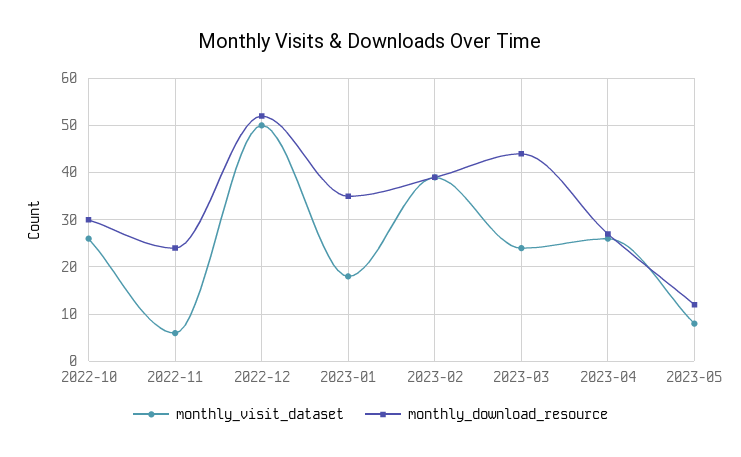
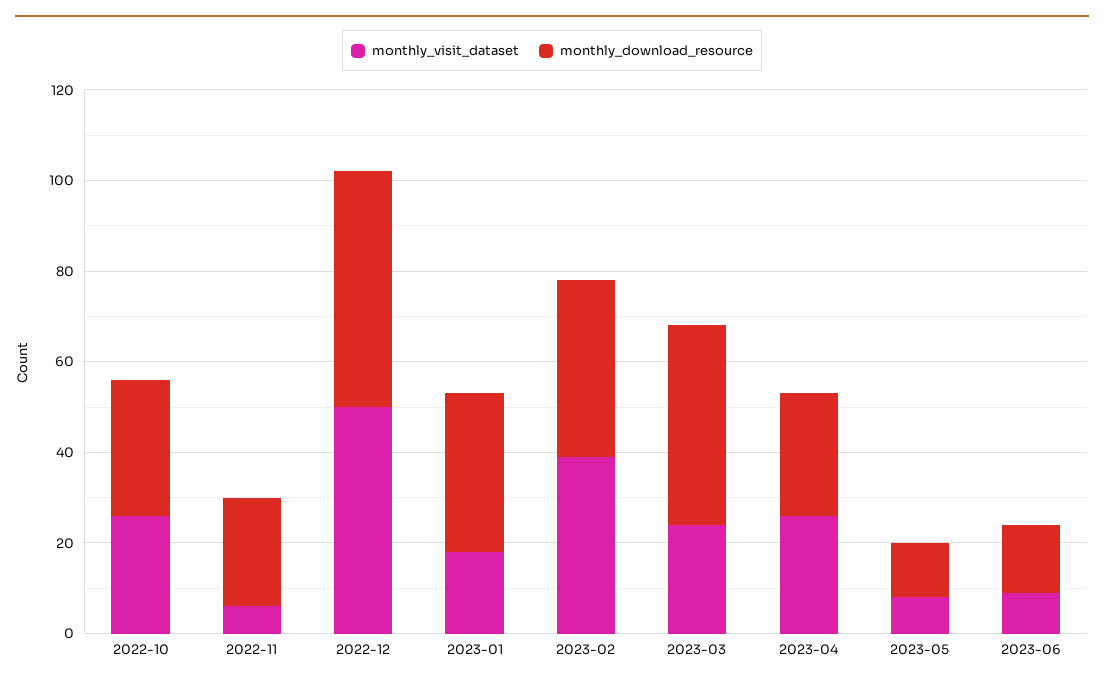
monthly_visit_dataset, 2023-06: none -> 10
monthly_download_resource, 2023-06: none -> 15

